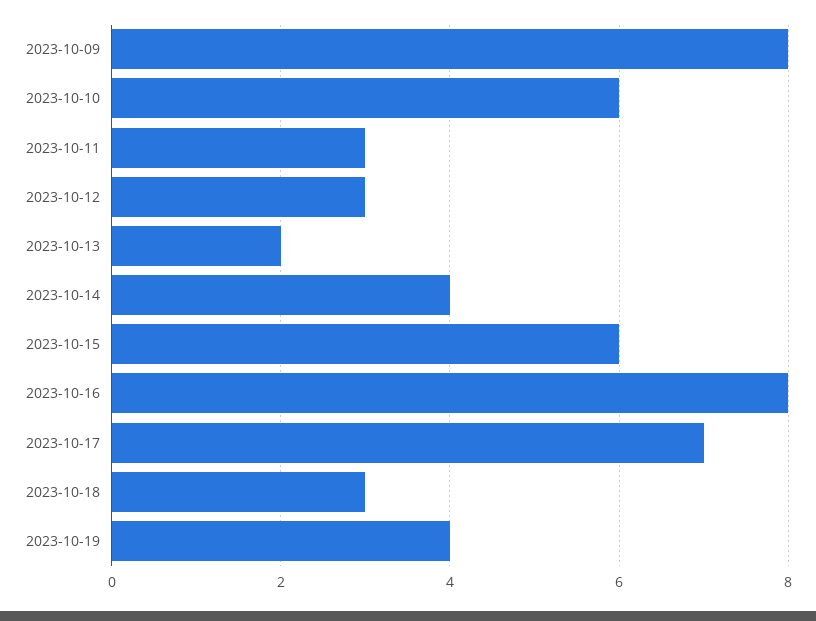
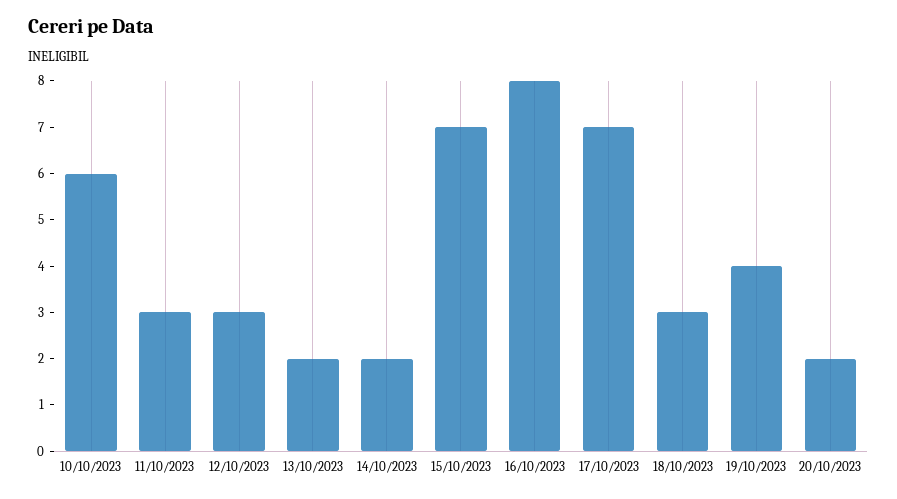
2023-10-09: 8 -> none
2023-10-14: 4 -> 2
2023-10-15: 6 -> 7
20/10/2023: none -> 2

